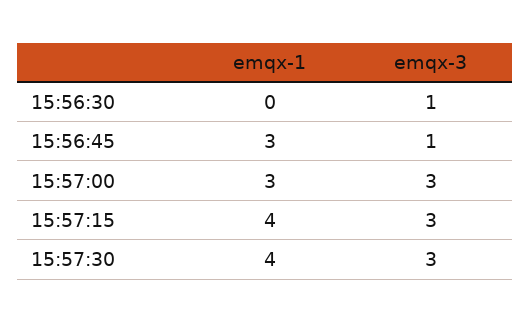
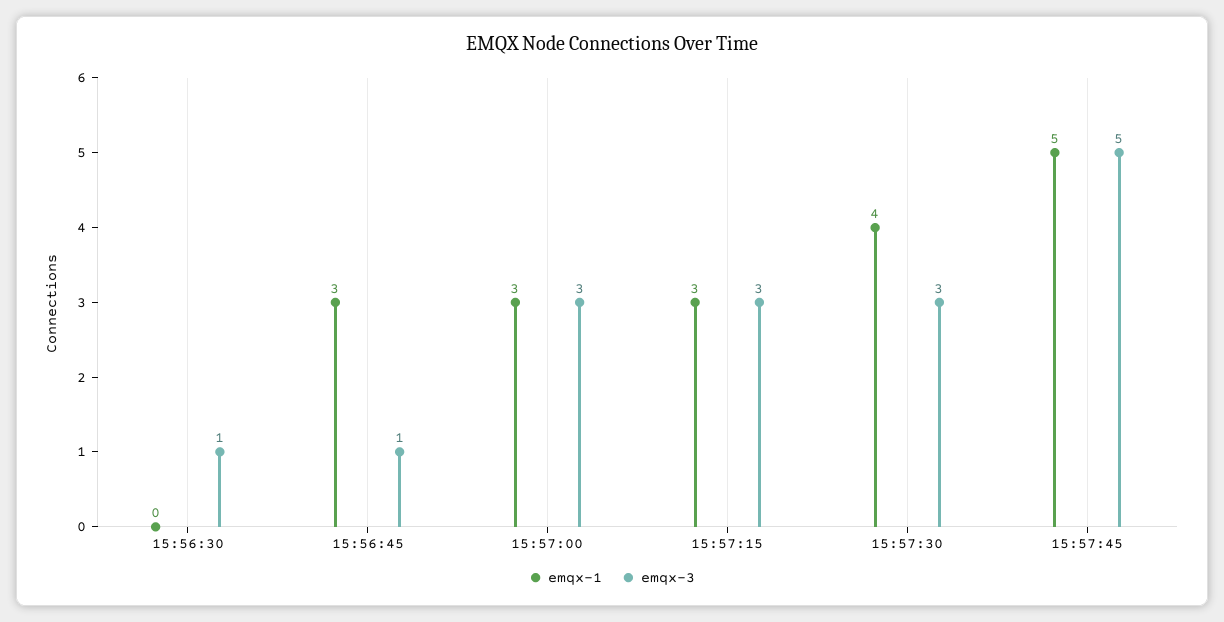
emqx-1, 15:57:15: 4 -> 3
emqx-1, 15:57:45: none -> 5
emqx-3, 15:57:45: none -> 5

